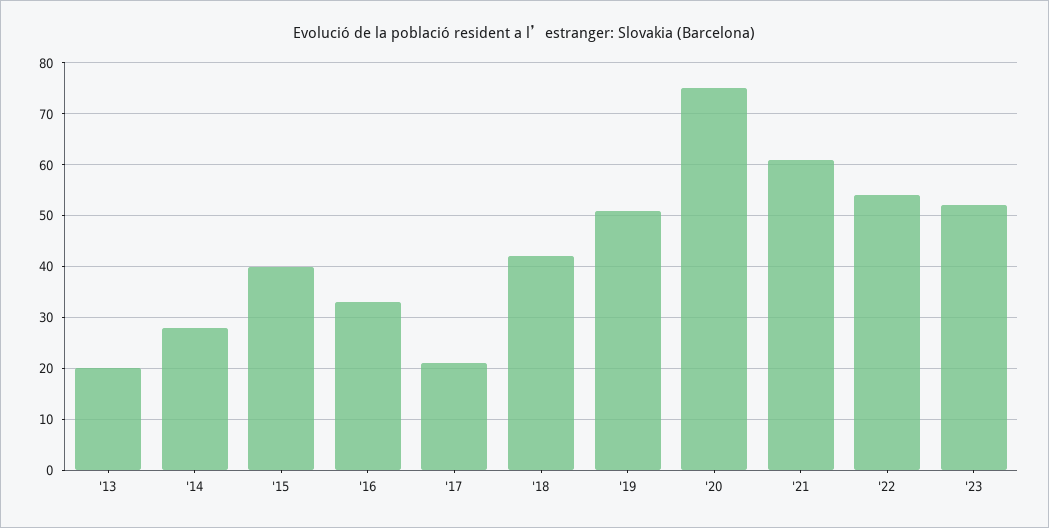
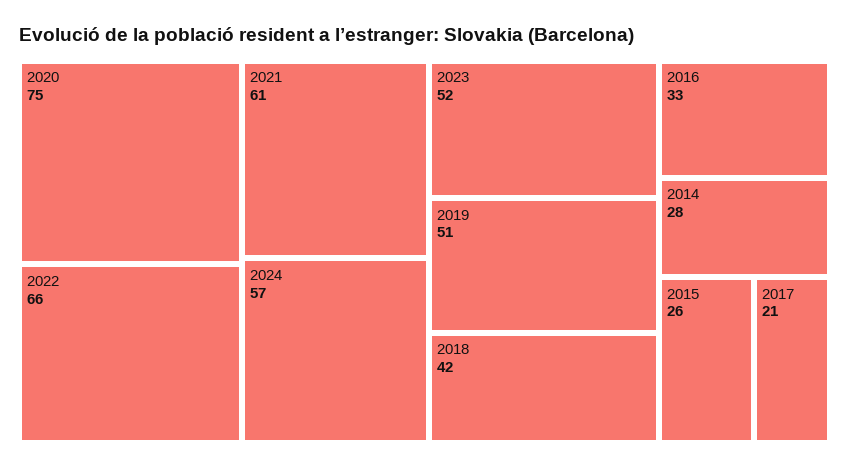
'13: 20 -> none
'15: 40 -> 26
'22: 55 -> 66
2024: none -> 57

